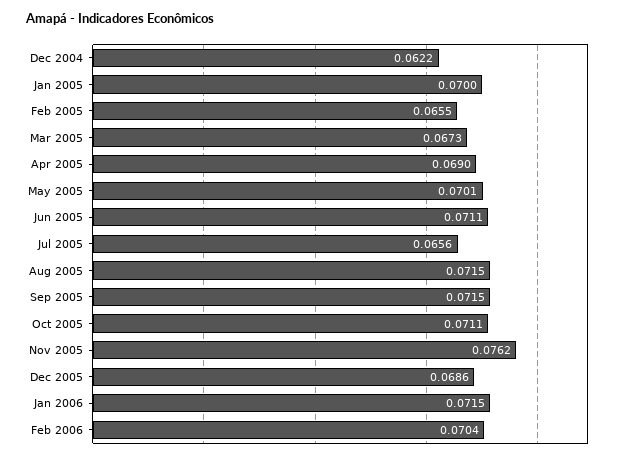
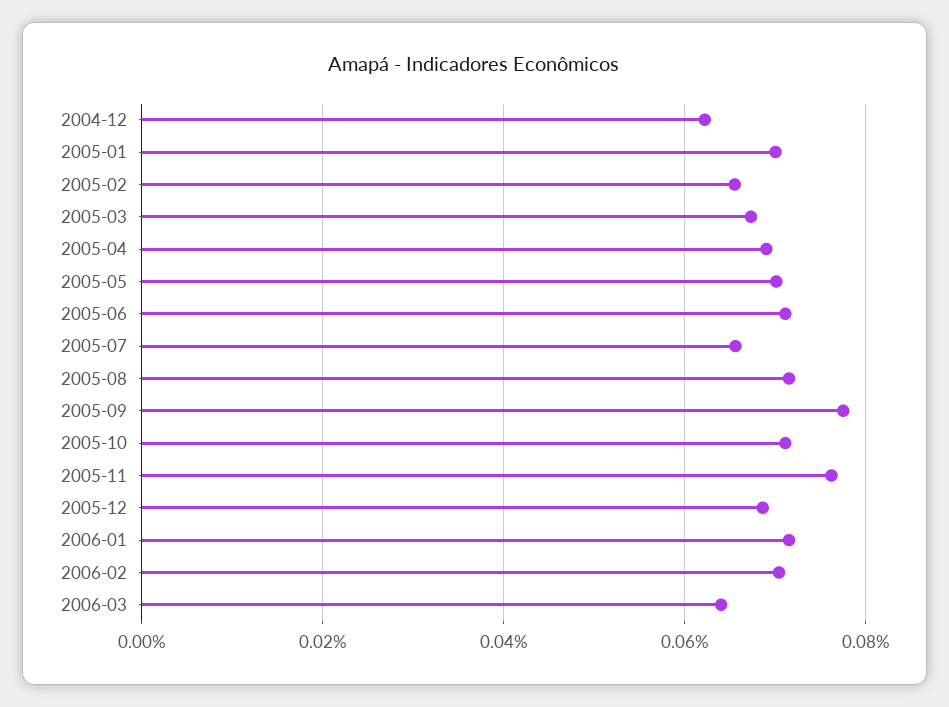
Sep 2005: 0.0715 -> 0.078
2006-03: none -> 0.064

